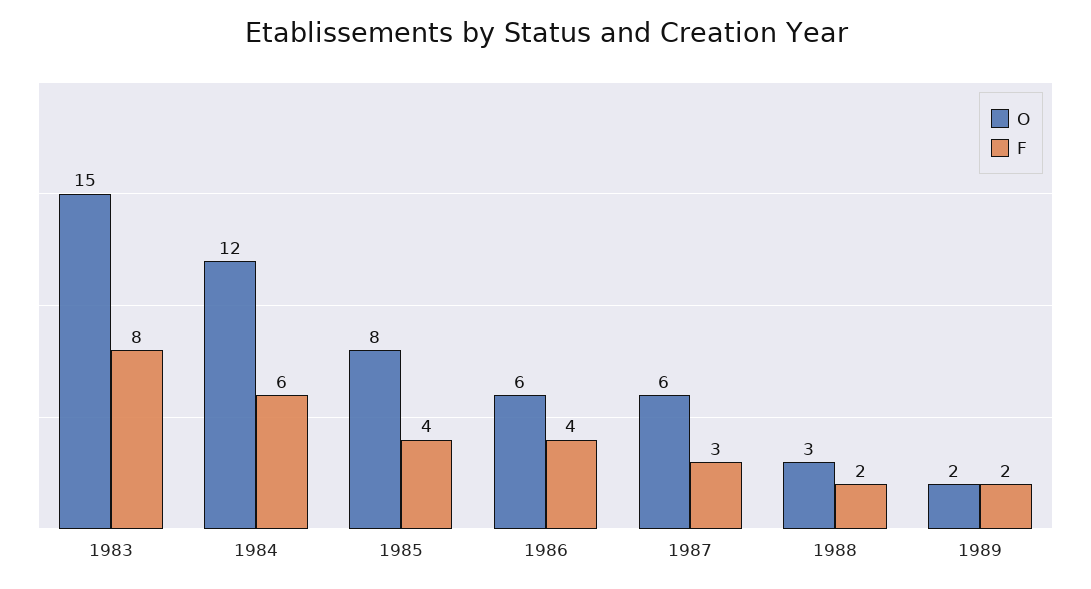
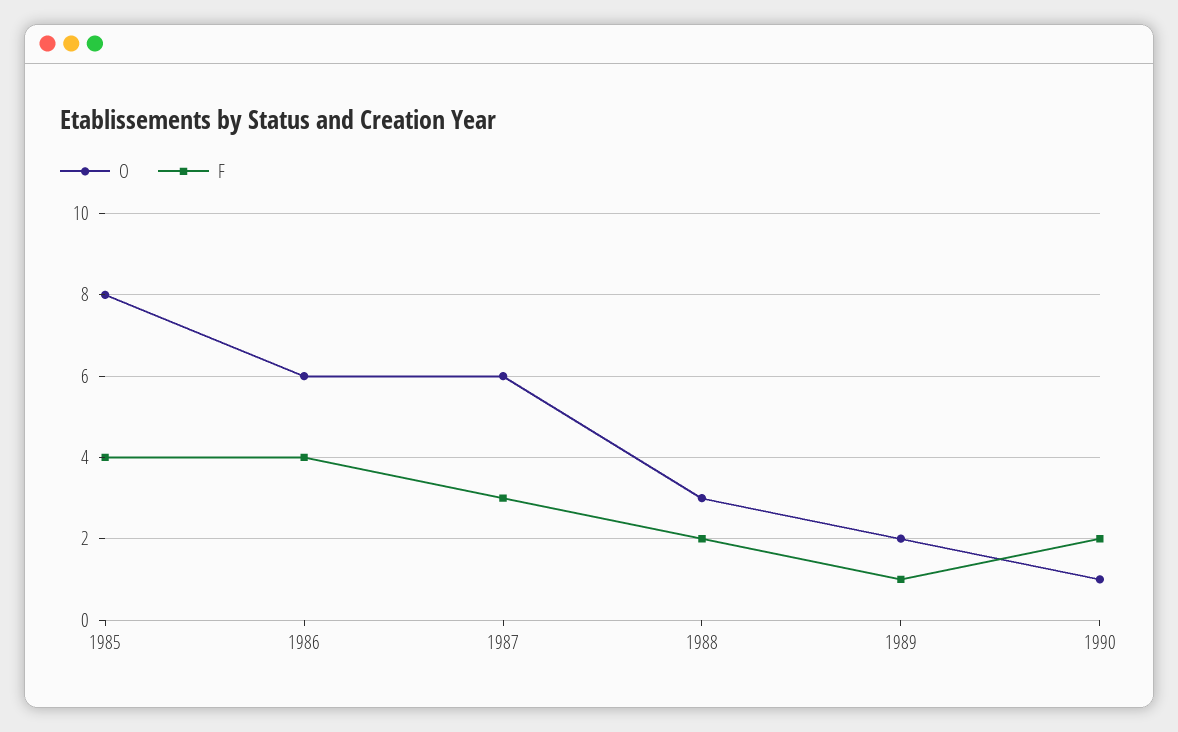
O, 1983: 15 -> none
F, 1983: 8 -> none
O, 1984: 12 -> none
F, 1984: 6 -> none
F, 1989: 2 -> 1
O, 1990: none -> 1
F, 1990: none -> 2

